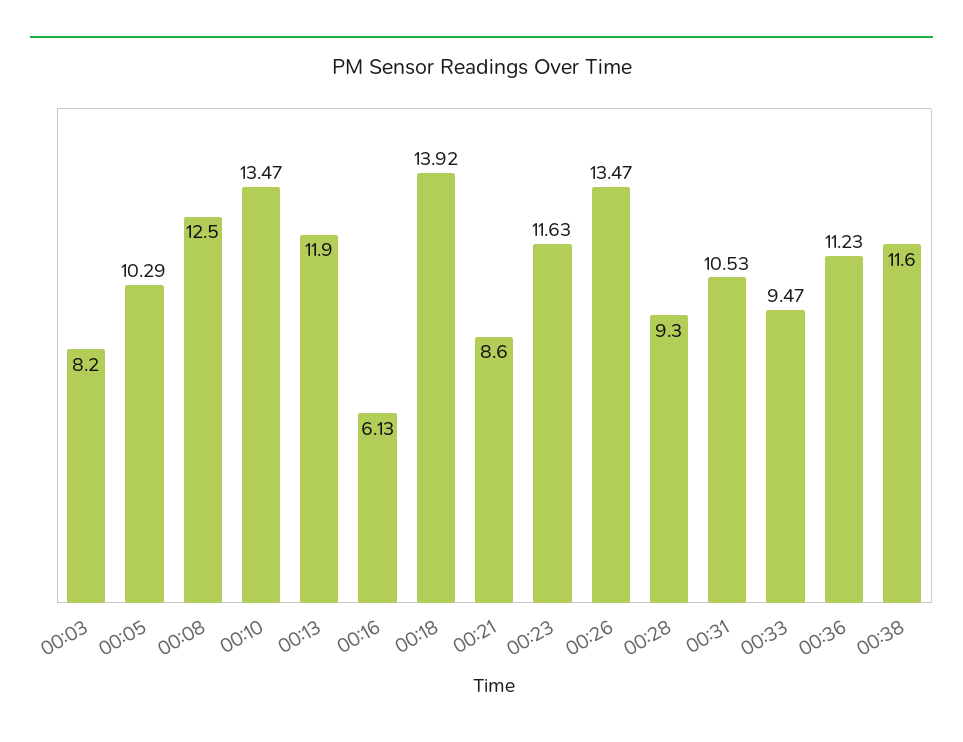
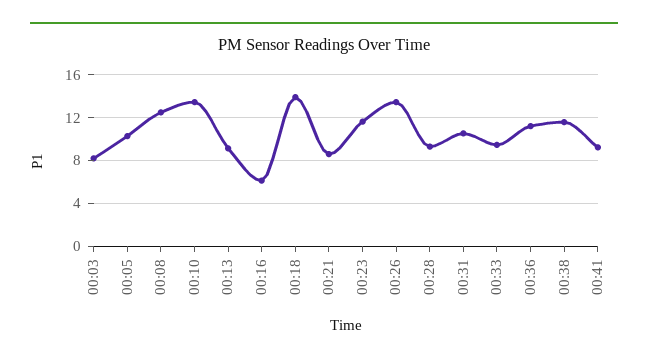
00:13: 11.9 -> 9
00:41: none -> 9

